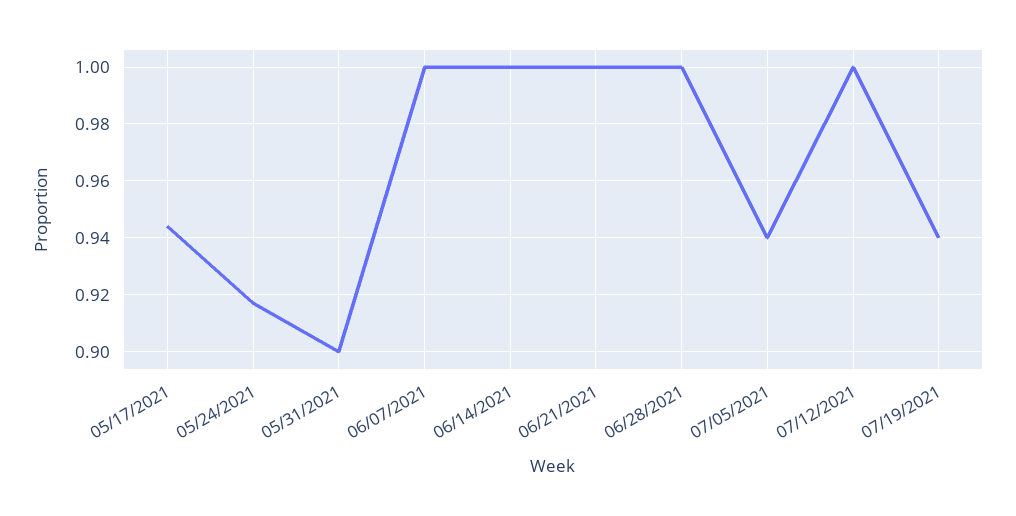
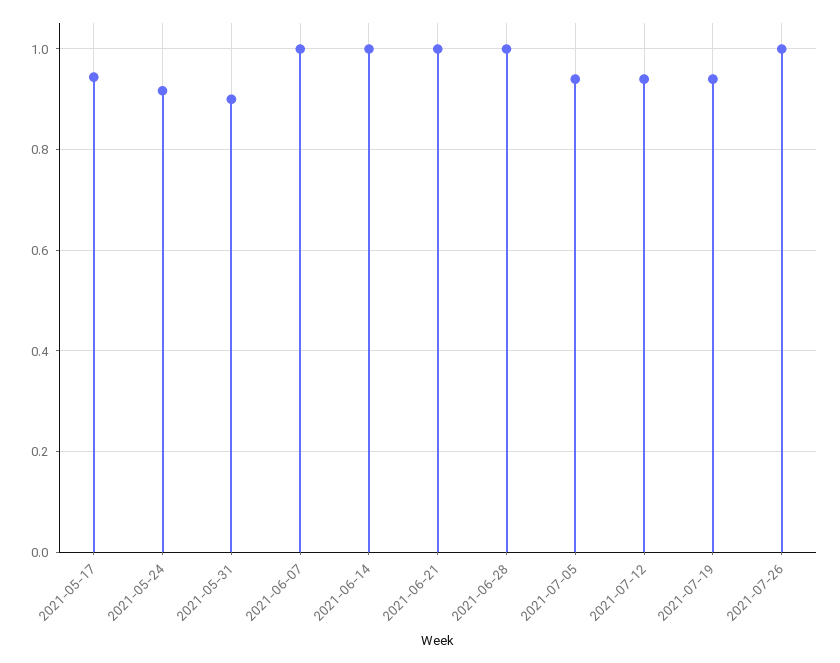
07/12/2021: 1 -> 0.94
2021-07-26: none -> 1

